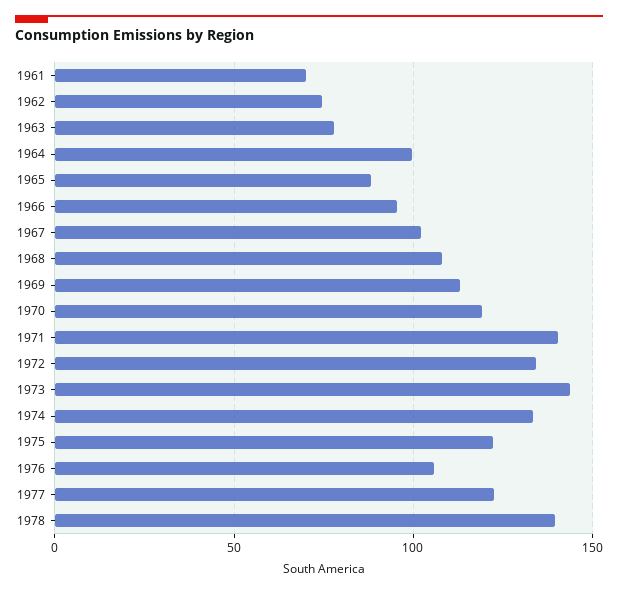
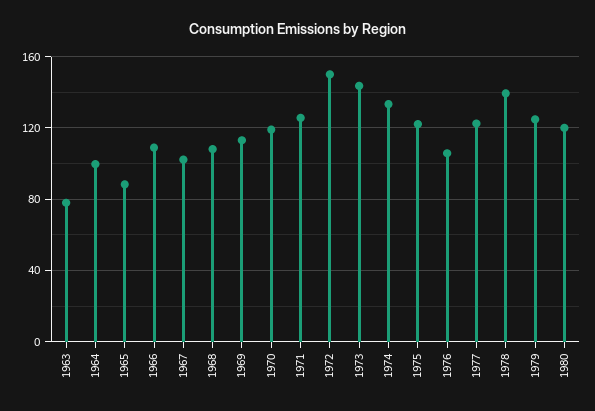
1961: 70 -> none
1962: 75 -> none
1966: 95 -> 110
1971: 140 -> 125
1972: 135 -> 150
1979: none -> 125
1980: none -> 120

